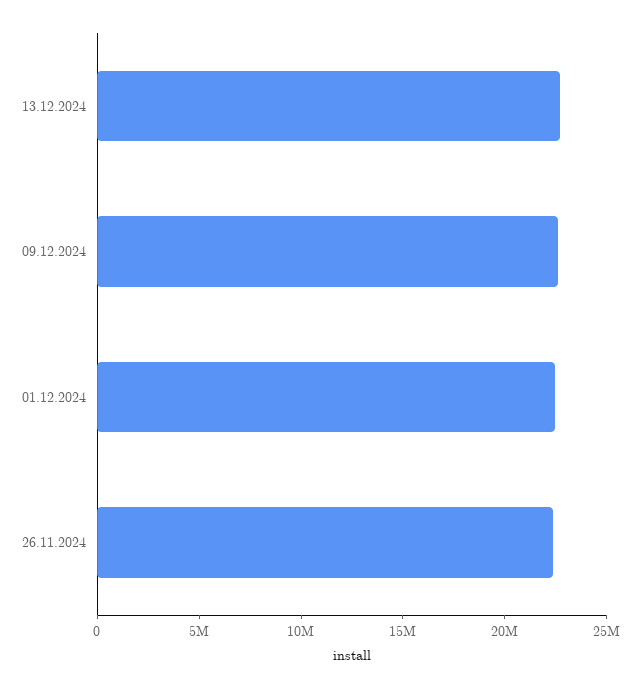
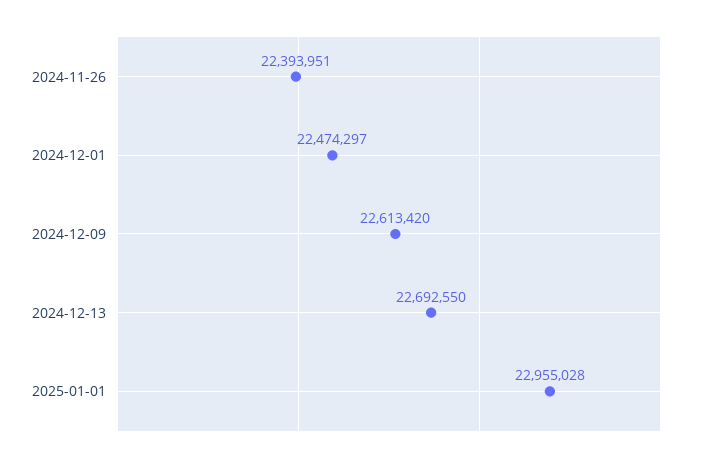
2025-01-01: none -> 22955028

